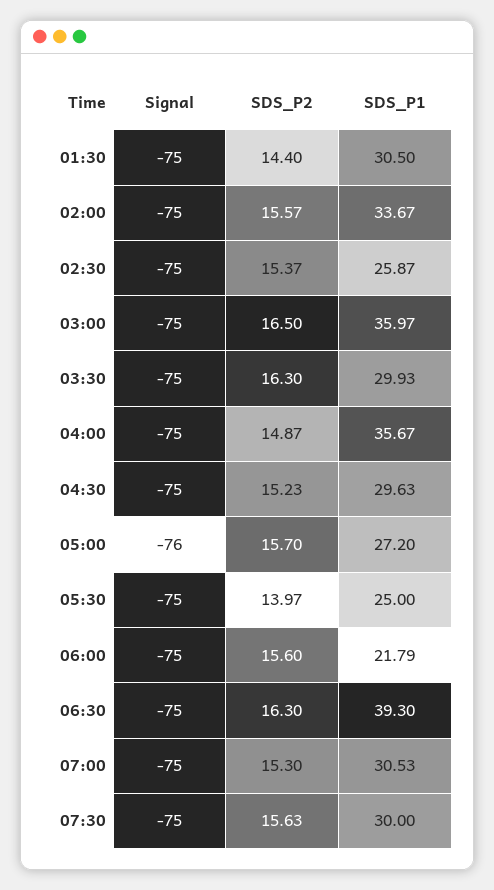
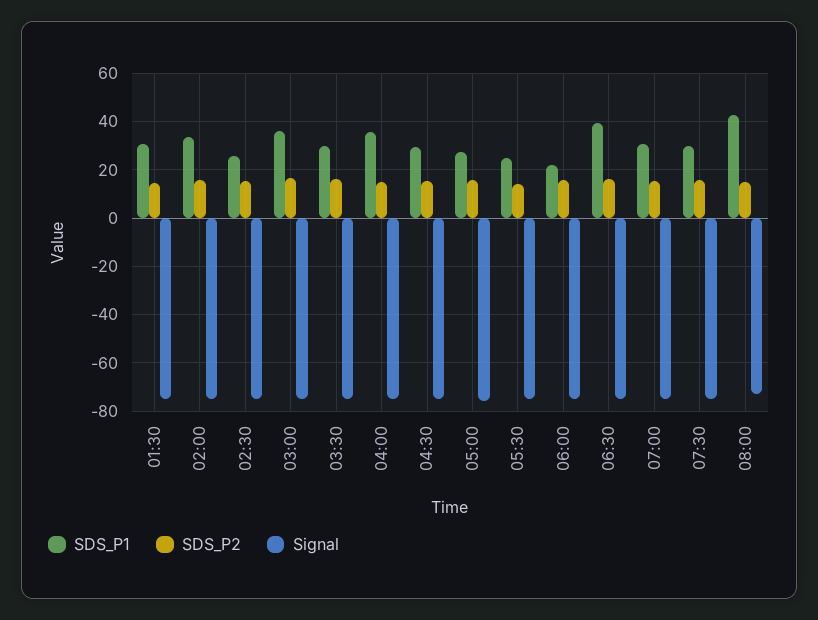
SDS_P1, 08:00: none -> 42.5
SDS_P2, 08:00: none -> 15
Signal, 08:00: none -> -72.5

